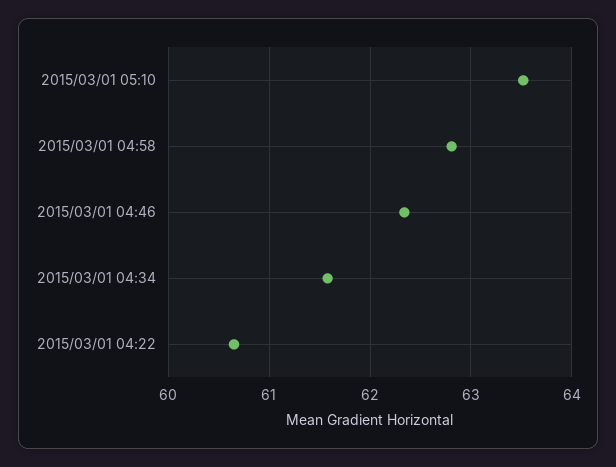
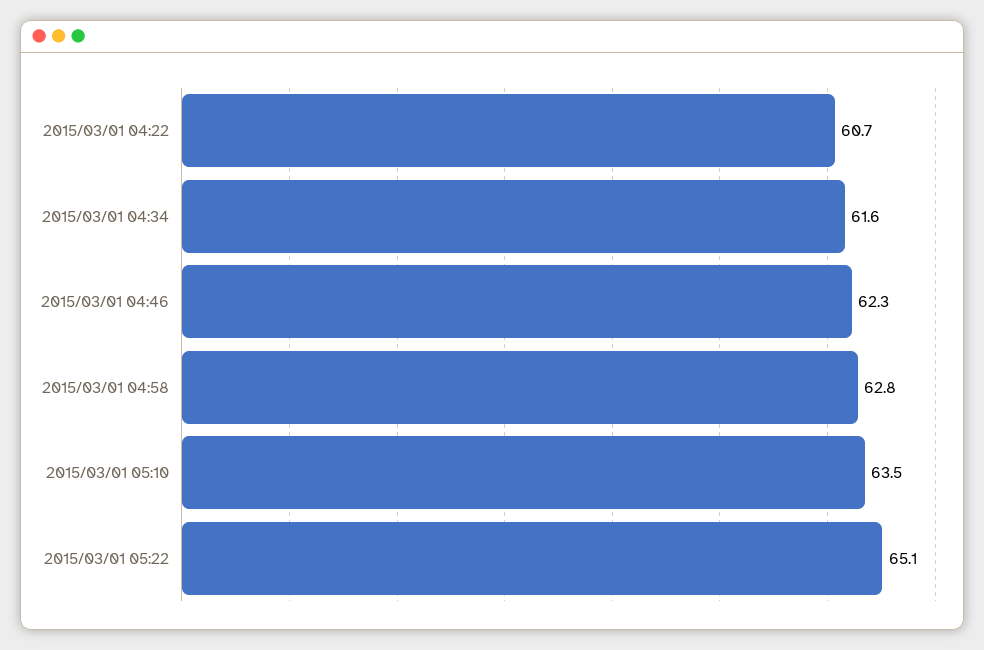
2015/03/01 05:22: none -> 65.1

